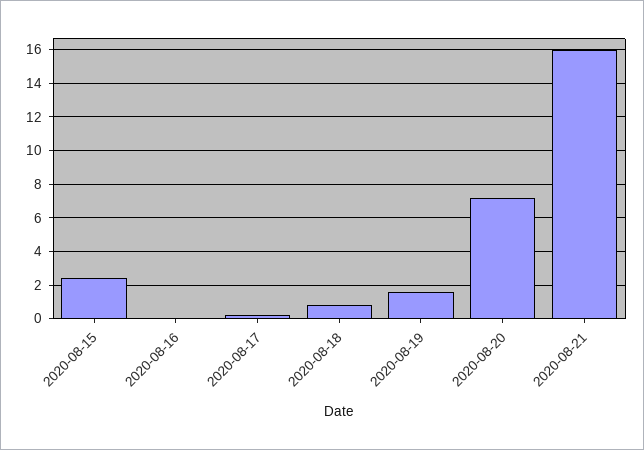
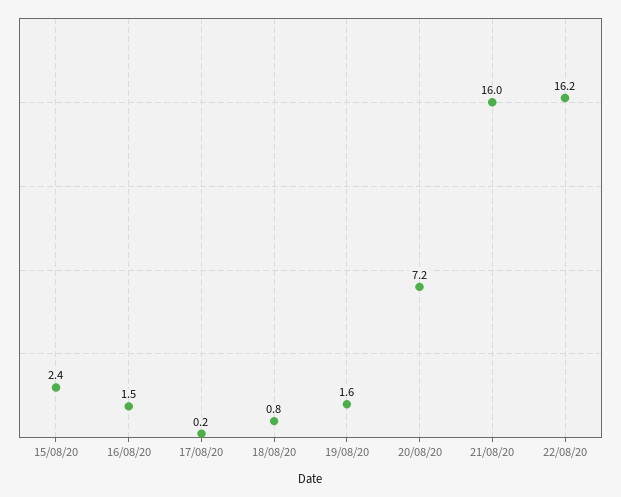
2020-08-16: 0 -> 1.5
22/08/20: none -> 16.2

